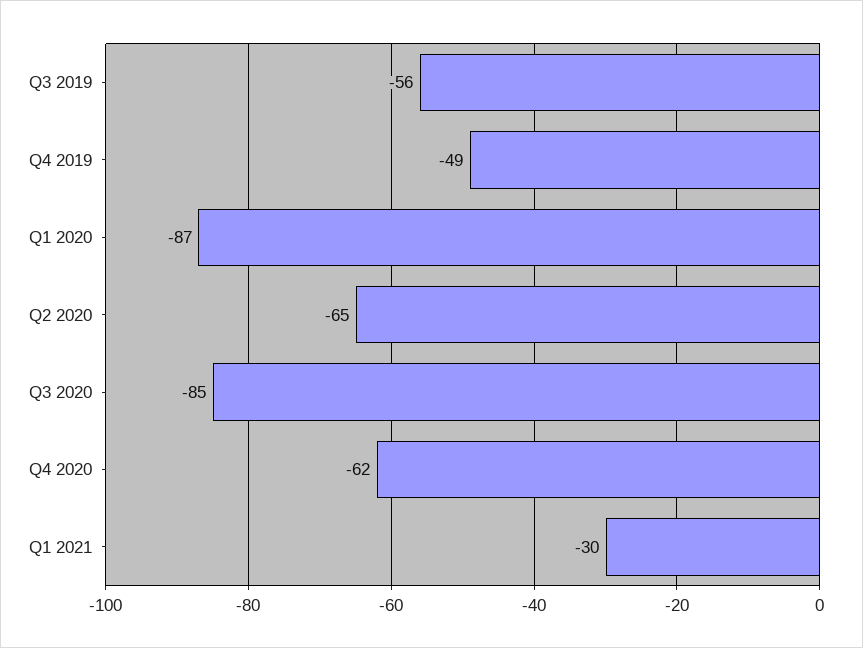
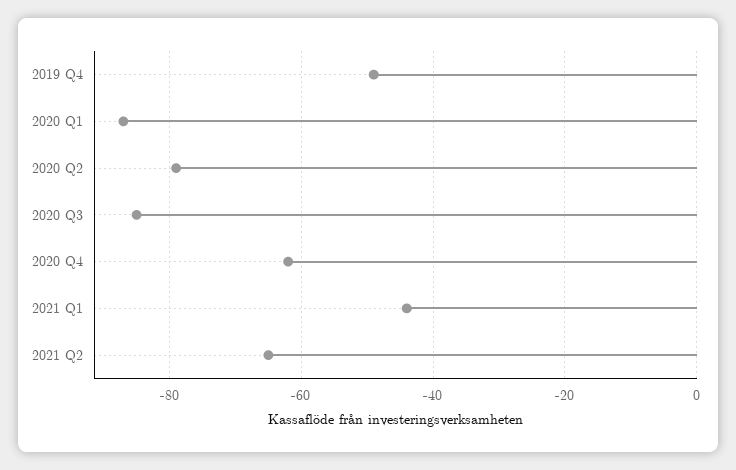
Q3 2019: -56 -> none
Q2 2020: -65 -> -80
Q1 2021: -30 -> -45
2021 Q2: none -> -65

